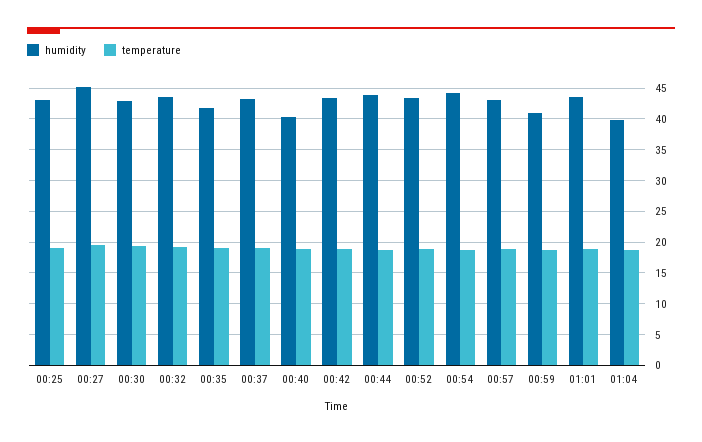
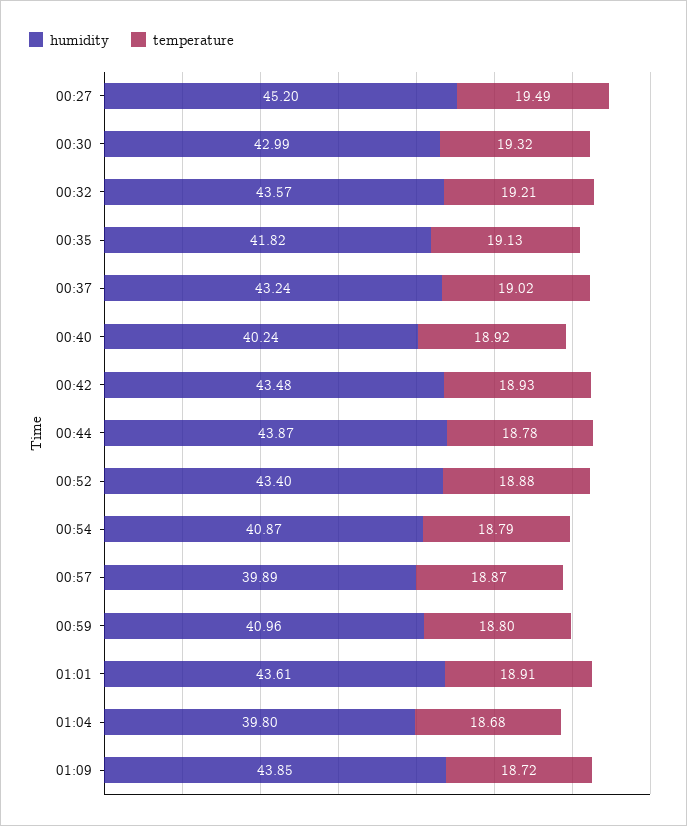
humidity, 00:25: 43 -> none
temperature, 00:25: 19 -> none
humidity, 00:54: 44 -> 40.87
humidity, 00:57: 43 -> 39.89
humidity, 01:09: none -> 43.85
temperature, 01:09: none -> 18.72

